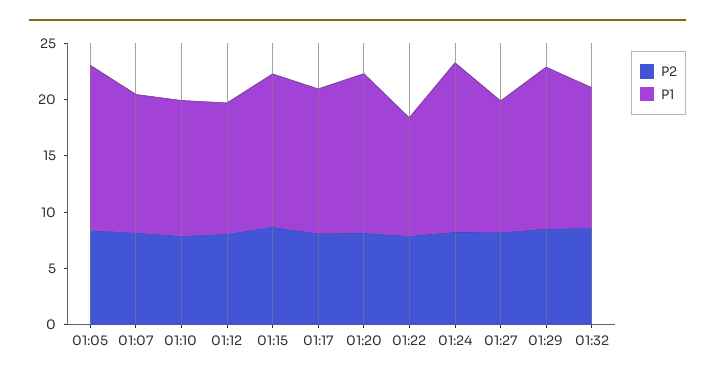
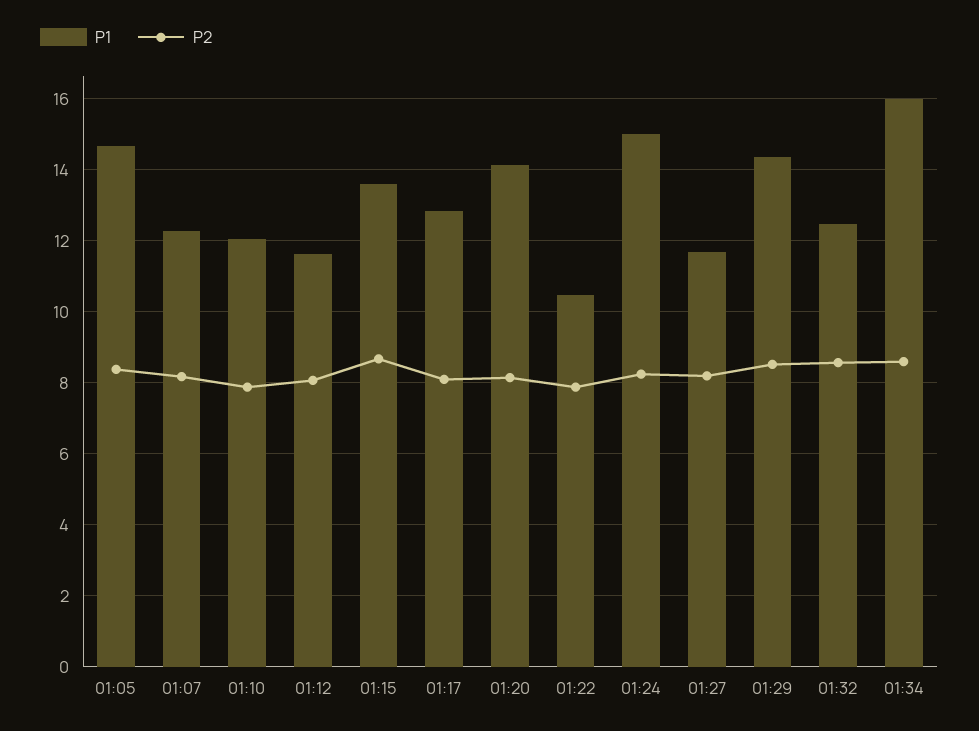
P1, 01:34: none -> 16
P2, 01:34: none -> 8.6

